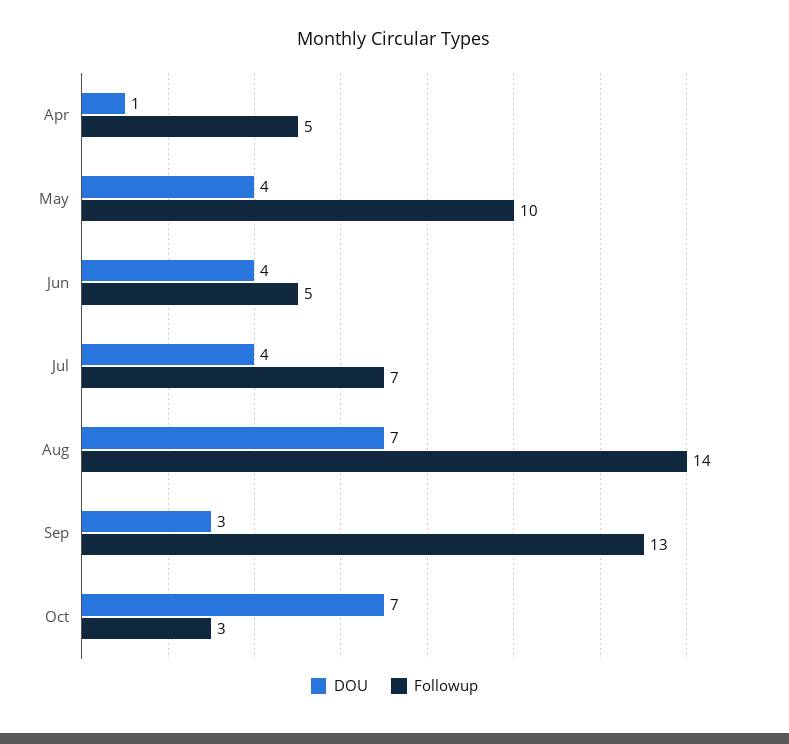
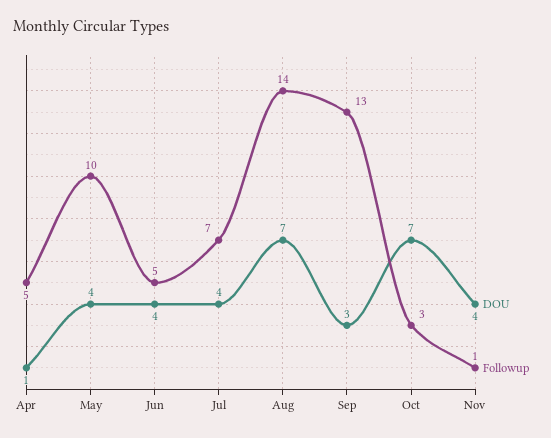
DOU, Nov: none -> 4
Followup, Nov: none -> 1

